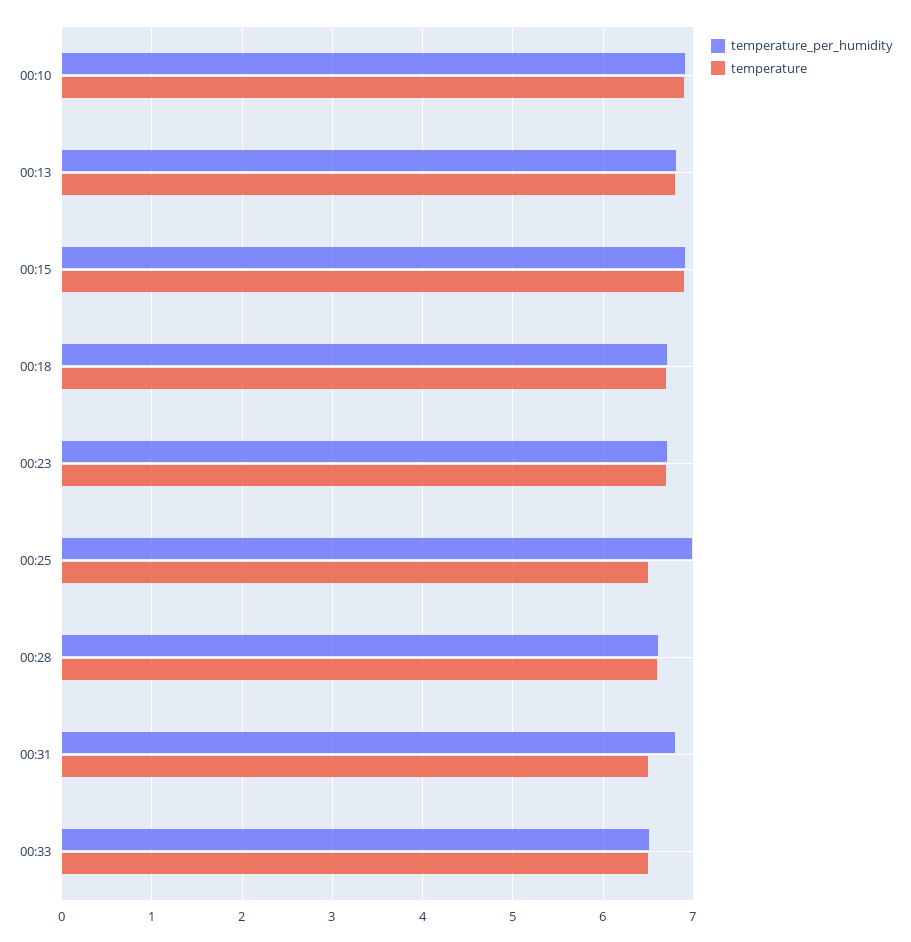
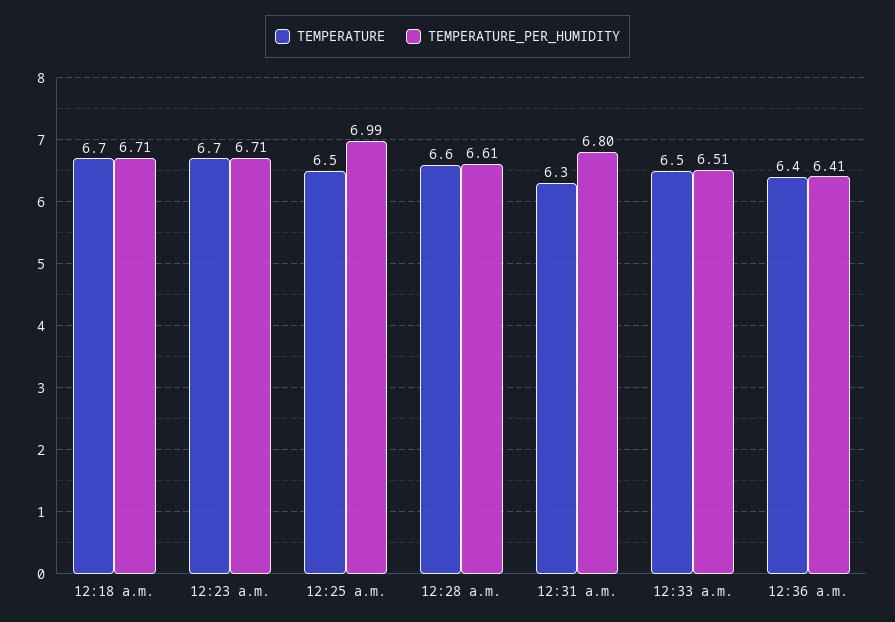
temperature_per_humidity, 00:10: 6.9 -> none
temperature, 00:10: 6.9 -> none
temperature_per_humidity, 00:13: 6.8 -> none
temperature, 00:13: 6.8 -> none
temperature_per_humidity, 00:15: 6.9 -> none
temperature, 00:15: 6.9 -> none
temperature, 00:31: 6.5 -> 6.3
temperature, 12:36 a.m.: none -> 6.4
temperature_per_humidity, 12:36 a.m.: none -> 6.41

